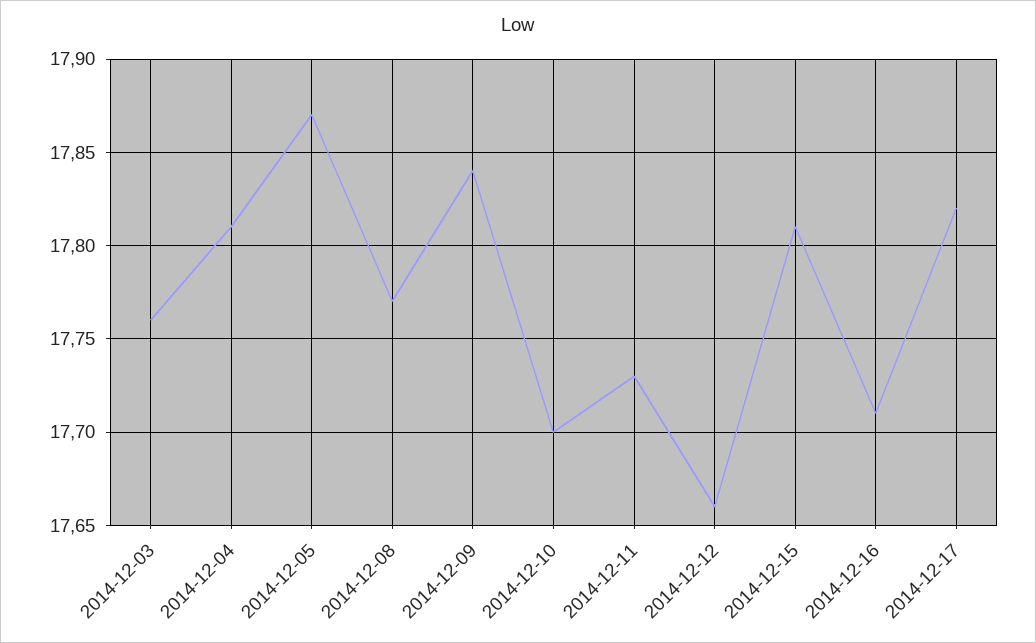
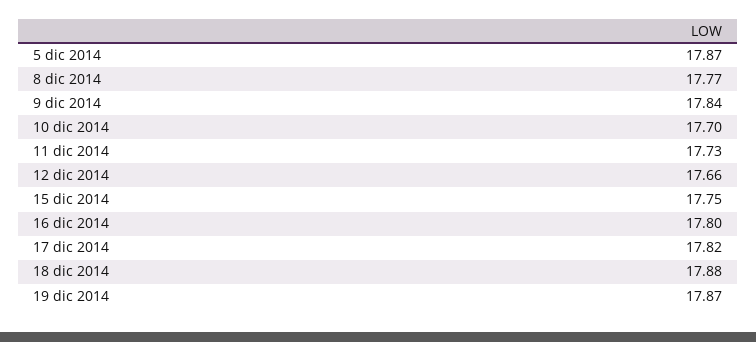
2014-12-03: 17.76 -> none
2014-12-04: 17.81 -> none
2014-12-15: 17.81 -> 17.75
2014-12-16: 17.71 -> 17.8
18 dic 2014: none -> 17.88
19 dic 2014: none -> 17.87

